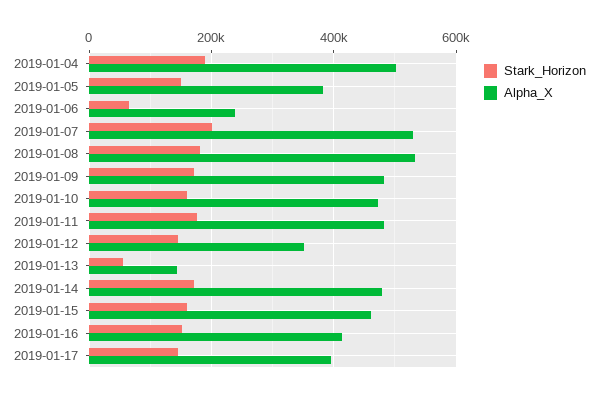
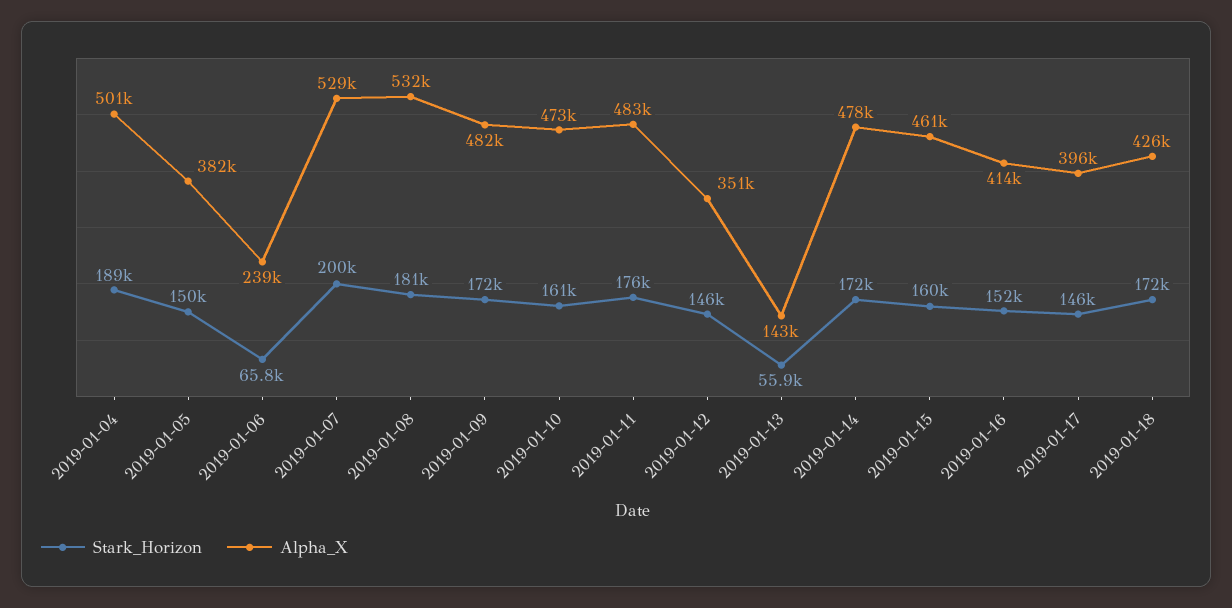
Stark_Horizon, 2019-01-18: none -> 172000
Alpha_X, 2019-01-18: none -> 426000

